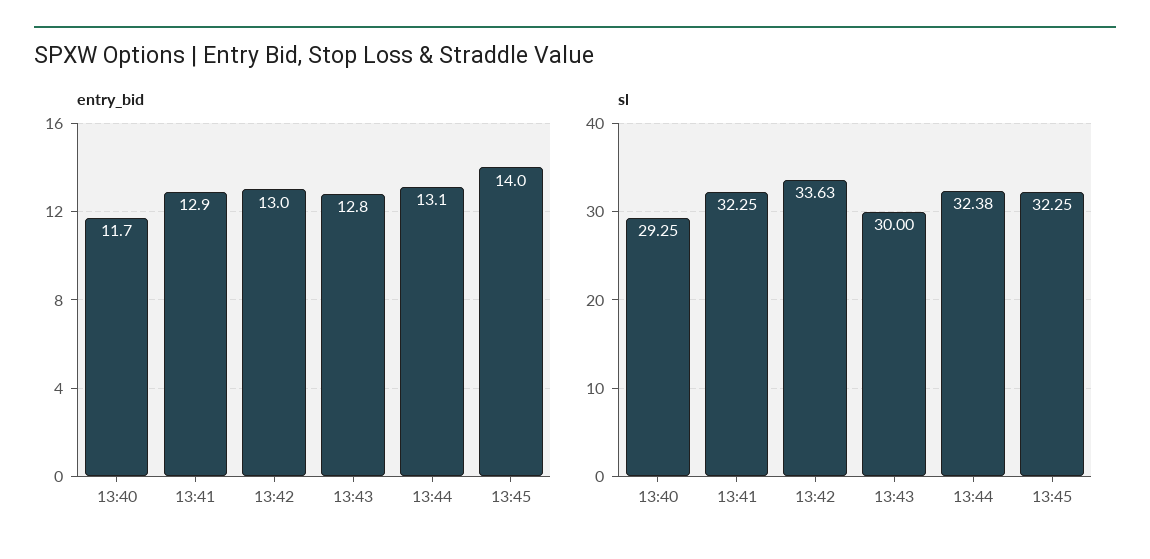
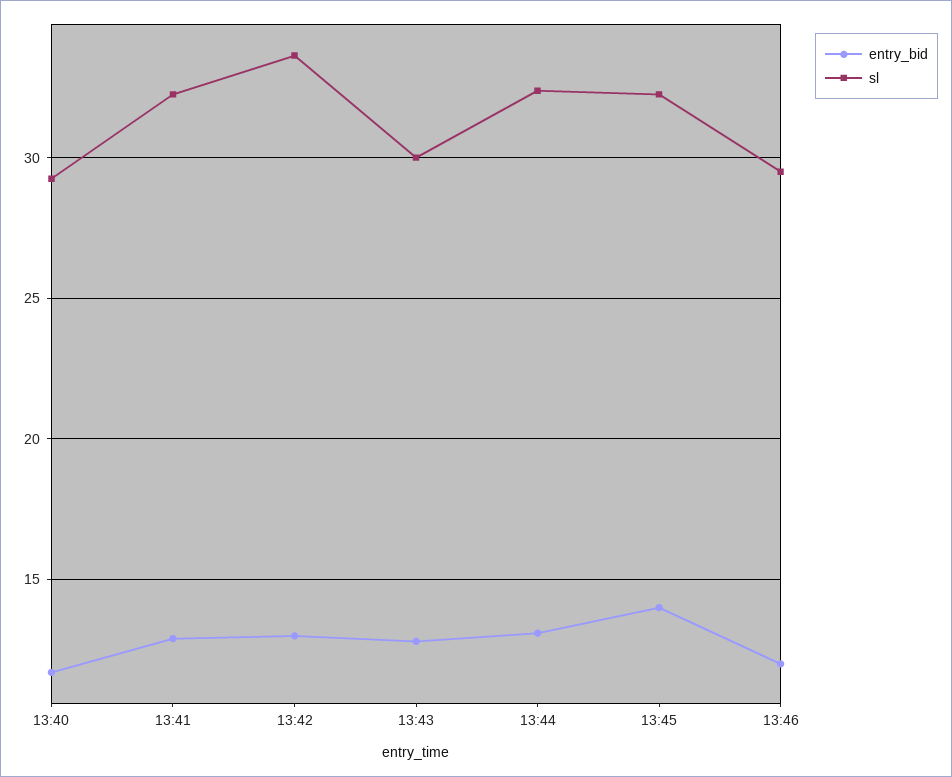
entry_bid, 13:46: none -> 12
sl, 13:46: none -> 29.5

